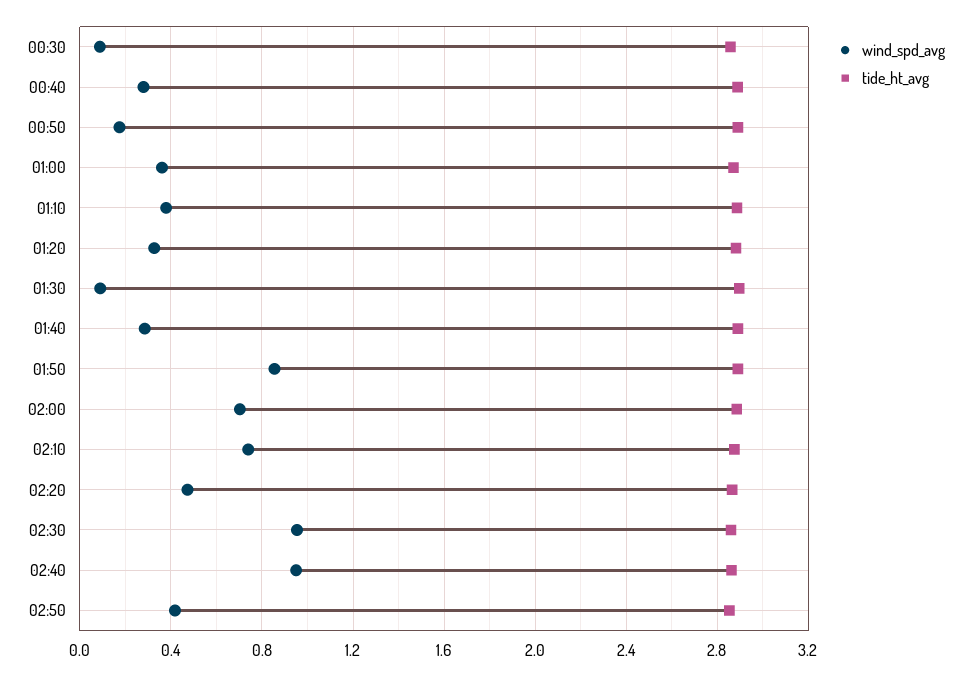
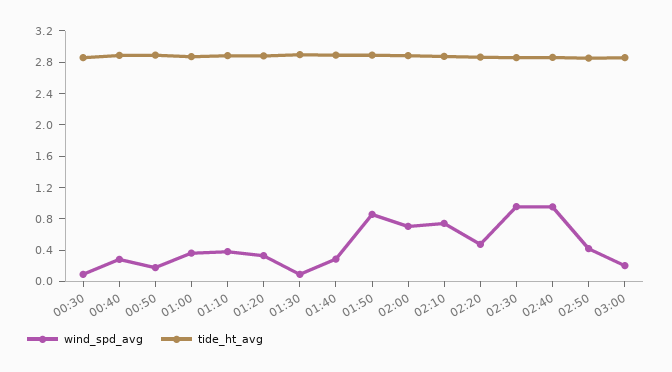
wind_spd_avg, 03:00: none -> 0.2
tide_ht_avg, 03:00: none -> 2.8

